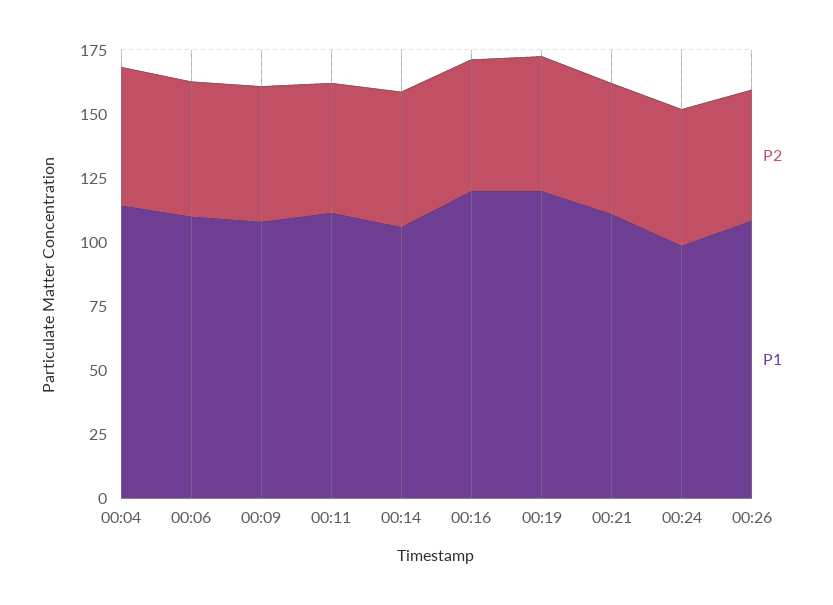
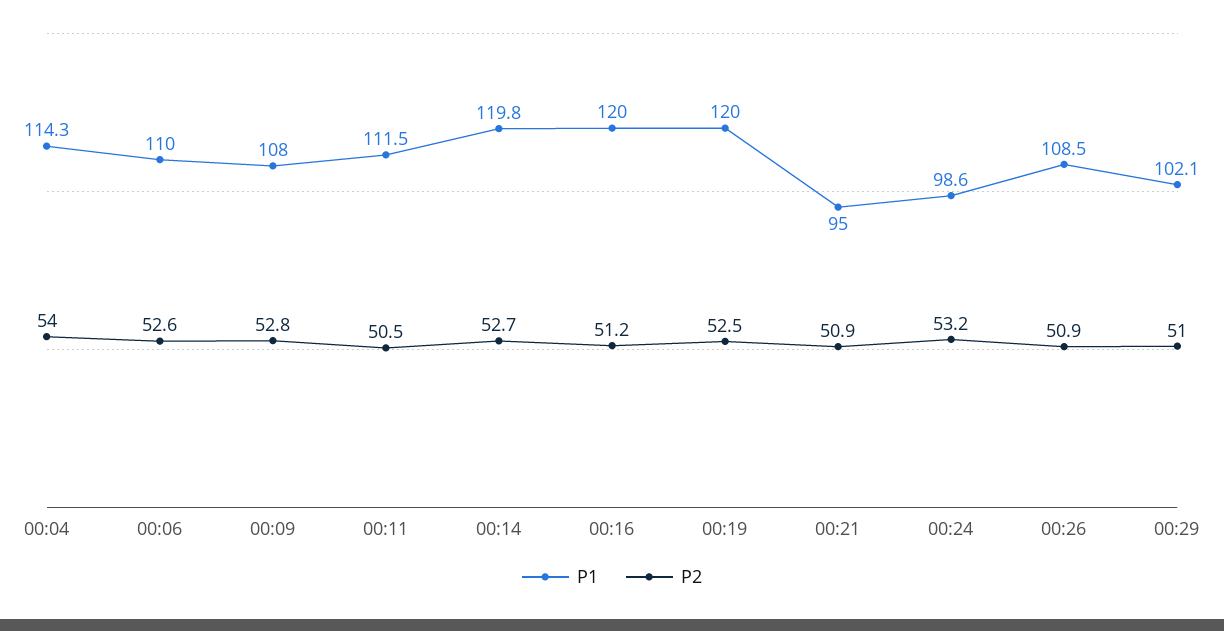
P1, 00:14: 105 -> 119.8
P1, 00:21: 110 -> 95
P1, 00:29: none -> 102.1
P2, 00:29: none -> 51

